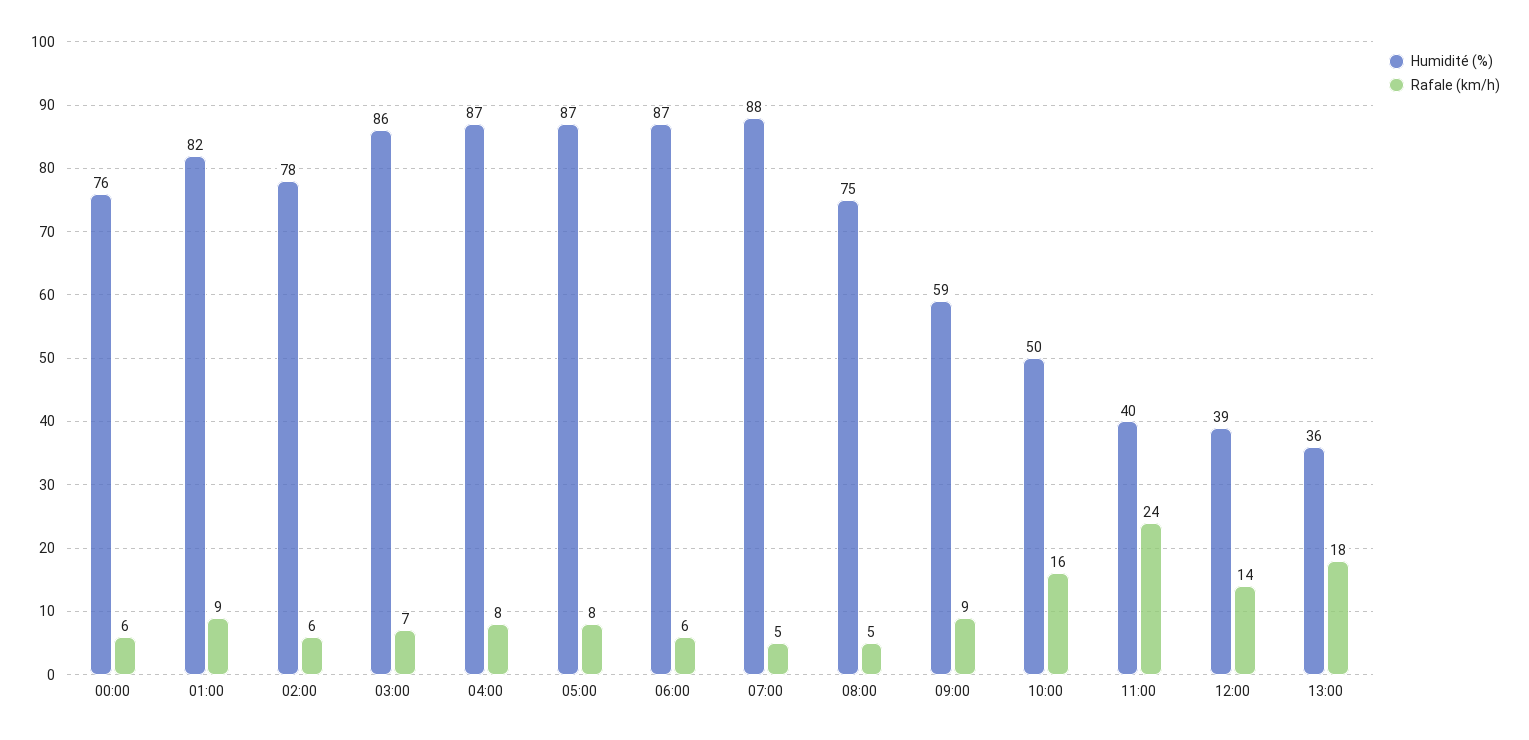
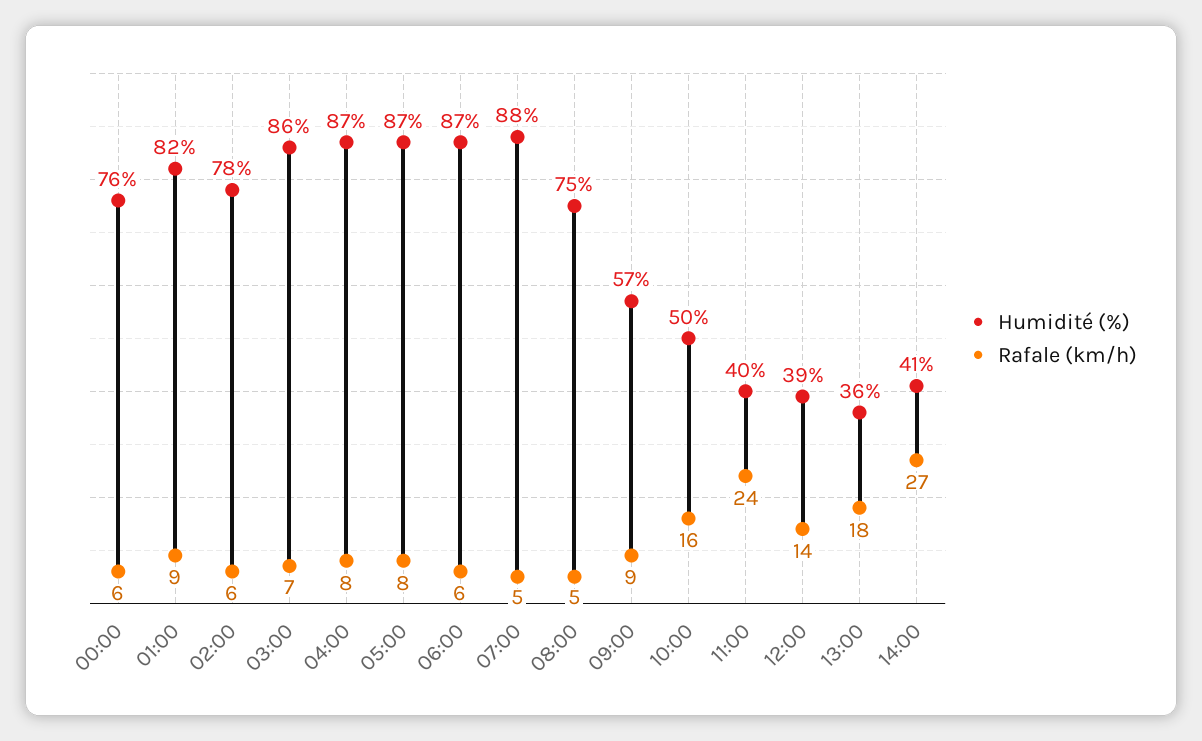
Humidité (%), 09:00: 59 -> 57
Humidité (%), 14:00: none -> 41
Rafale (km/h), 14:00: none -> 27

